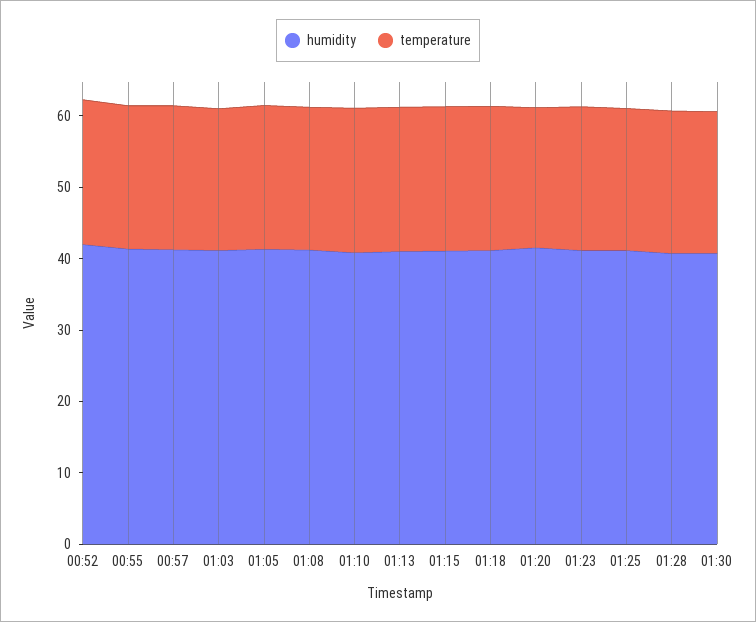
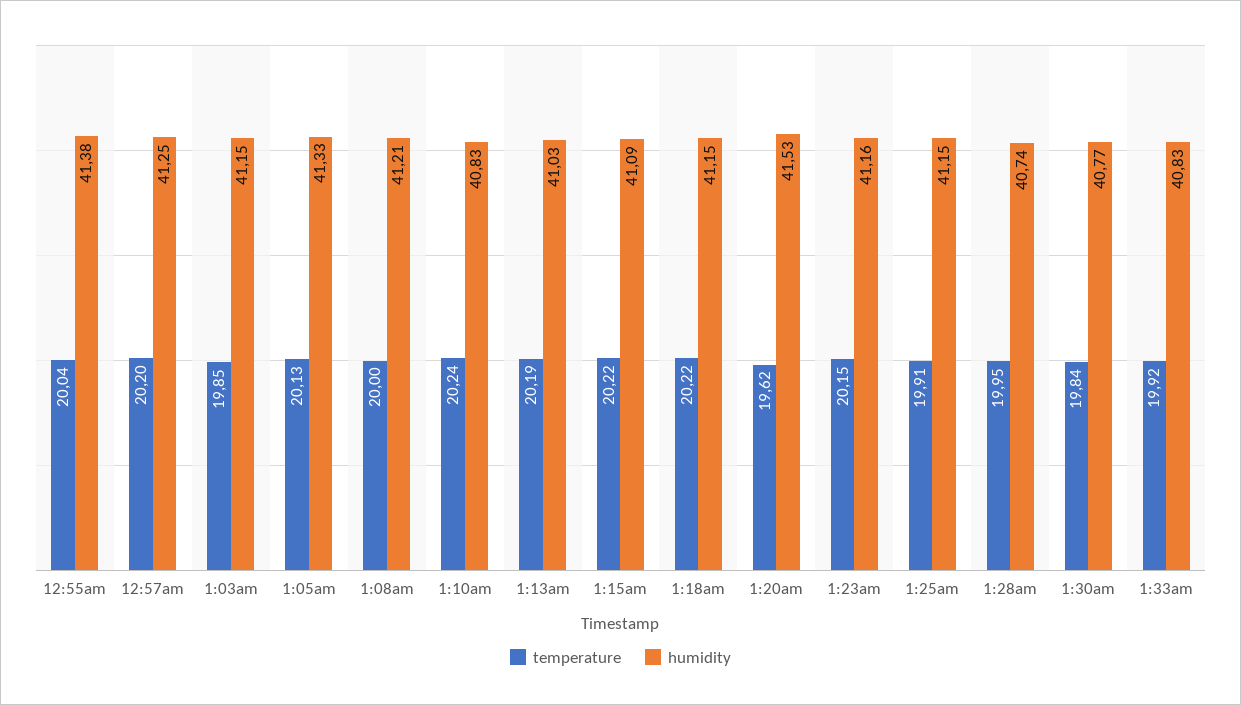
humidity, 00:52: 42 -> none
temperature, 00:52: 20 -> none
temperature, 1:33am: none -> 19.92
humidity, 1:33am: none -> 40.83

